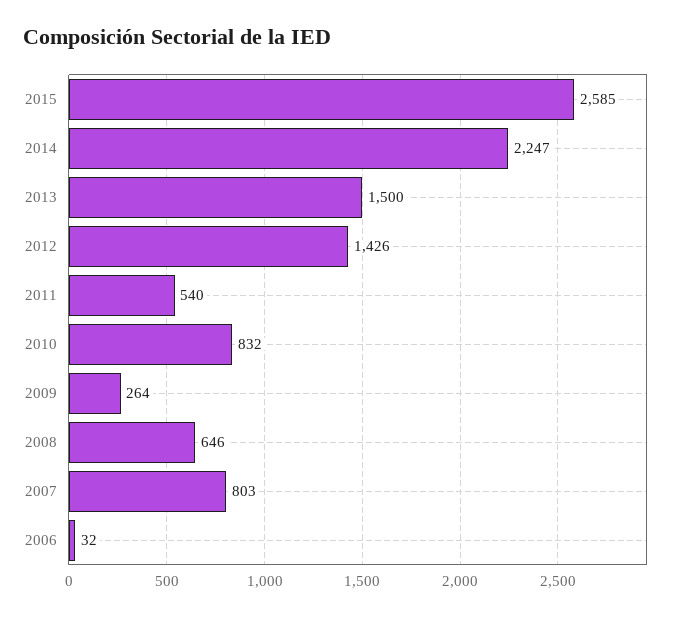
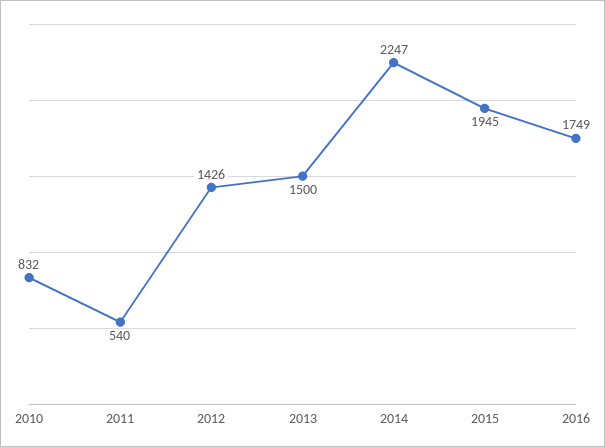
2015: 2585 -> 1945
2009: 264 -> none
2008: 646 -> none
2007: 803 -> none
2006: 32 -> none
2016: none -> 1749

